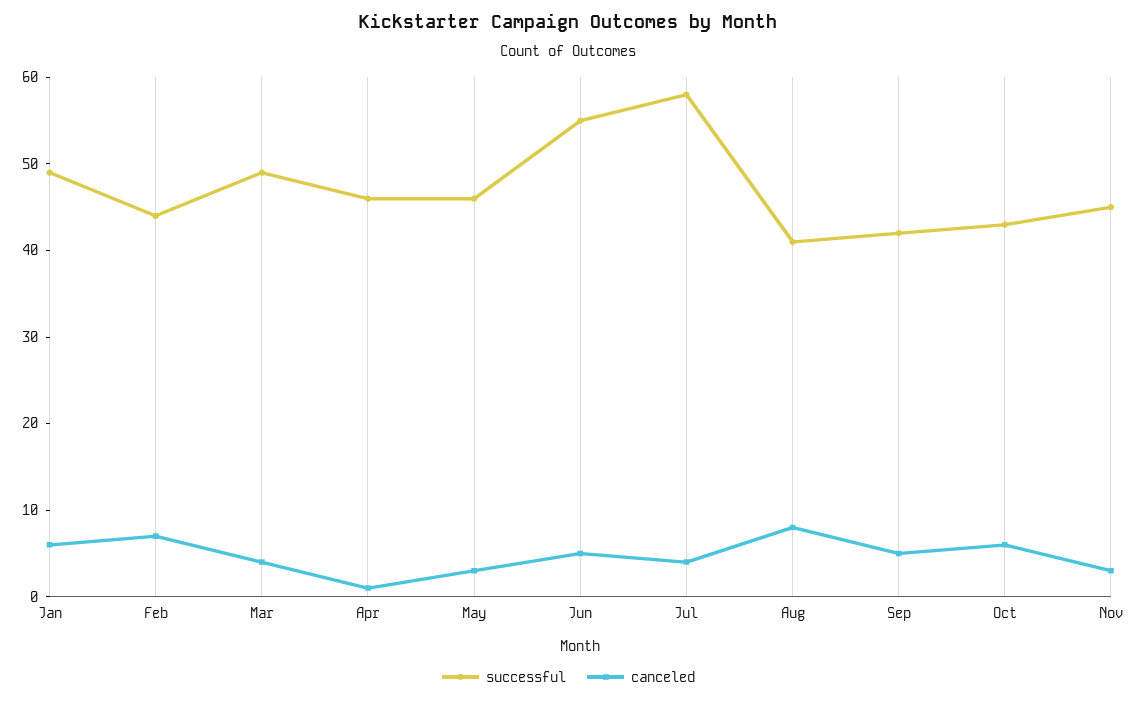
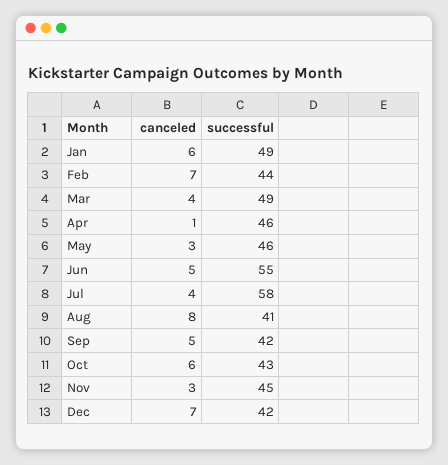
canceled, Dec: none -> 7
successful, Dec: none -> 42

